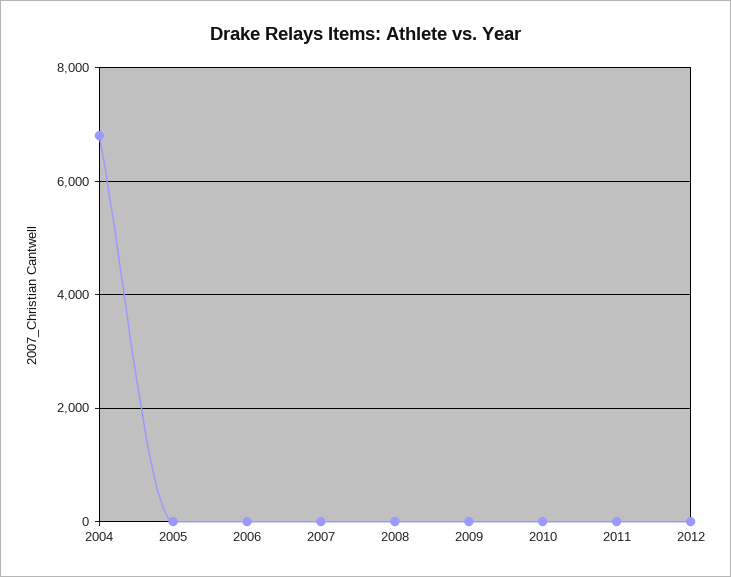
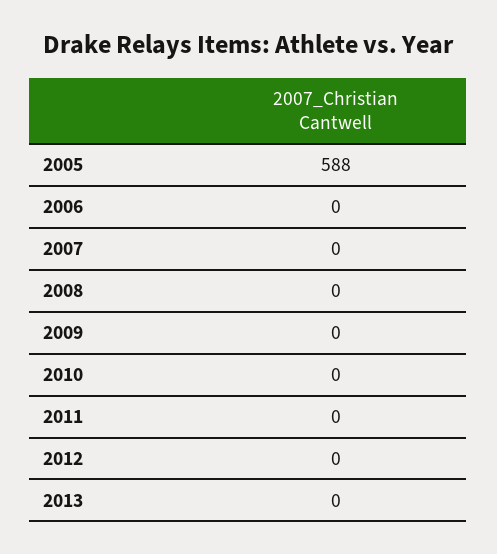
2004: 6800 -> none
2005: 0 -> 588
2013: none -> 0

